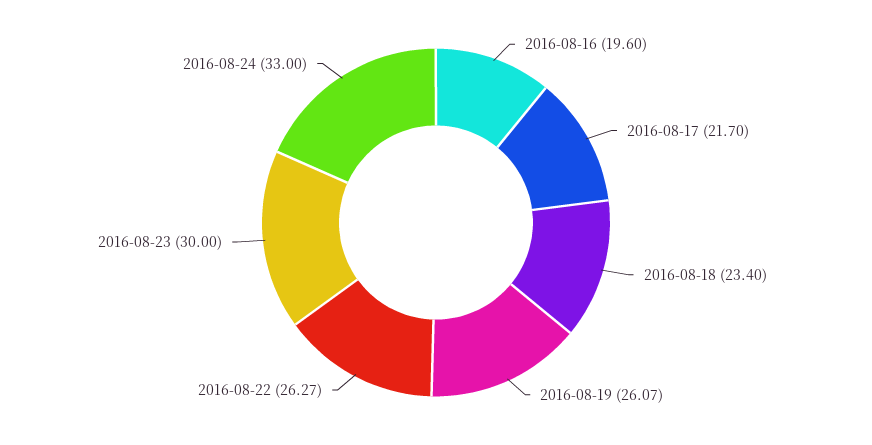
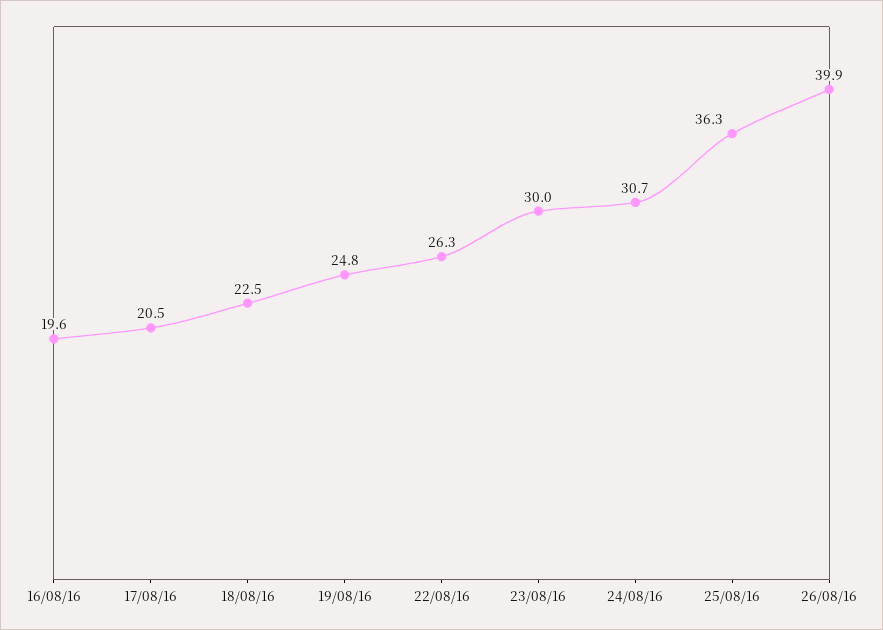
2016-08-17: 21.7 -> 20.5
2016-08-18: 23.4 -> 22.5
2016-08-19: 26.07 -> 24.8
2016-08-24: 33 -> 30.7
25/08/16: none -> 36.3
26/08/16: none -> 39.9

